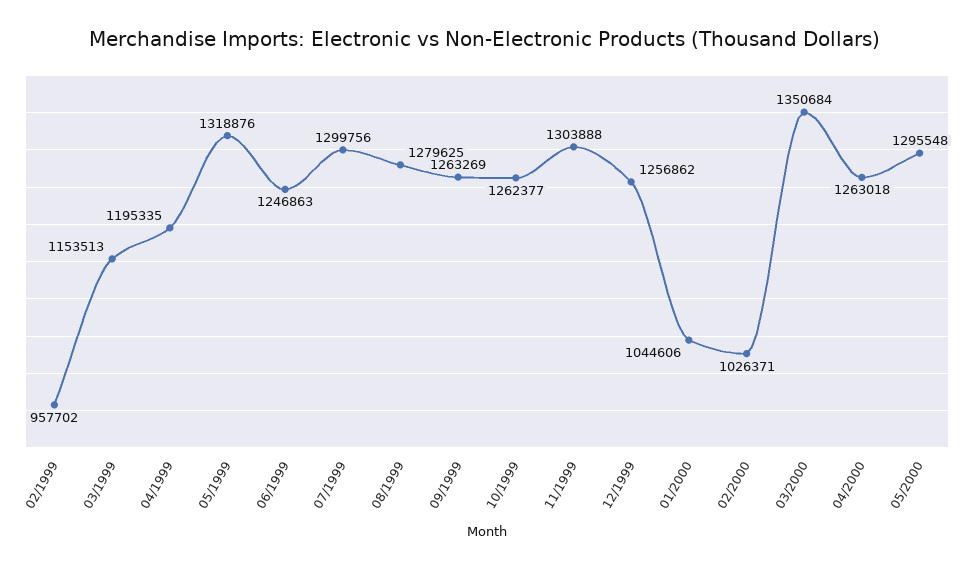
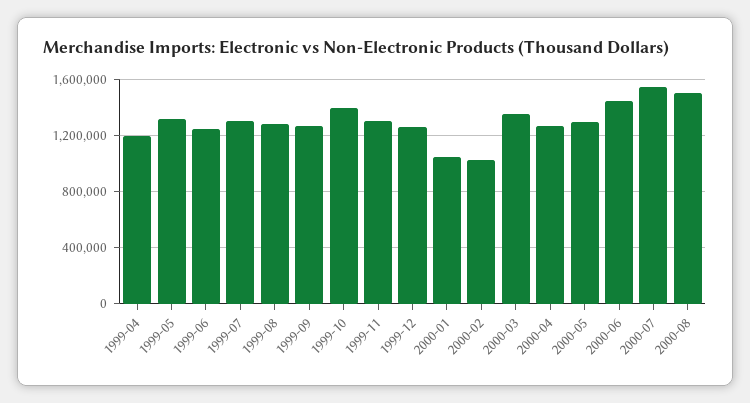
02/1999: 957702 -> none
03/1999: 1153513 -> none
10/1999: 1262377 -> 1400000
2000-06: none -> 1450000
2000-07: none -> 1550000
2000-08: none -> 1500000

